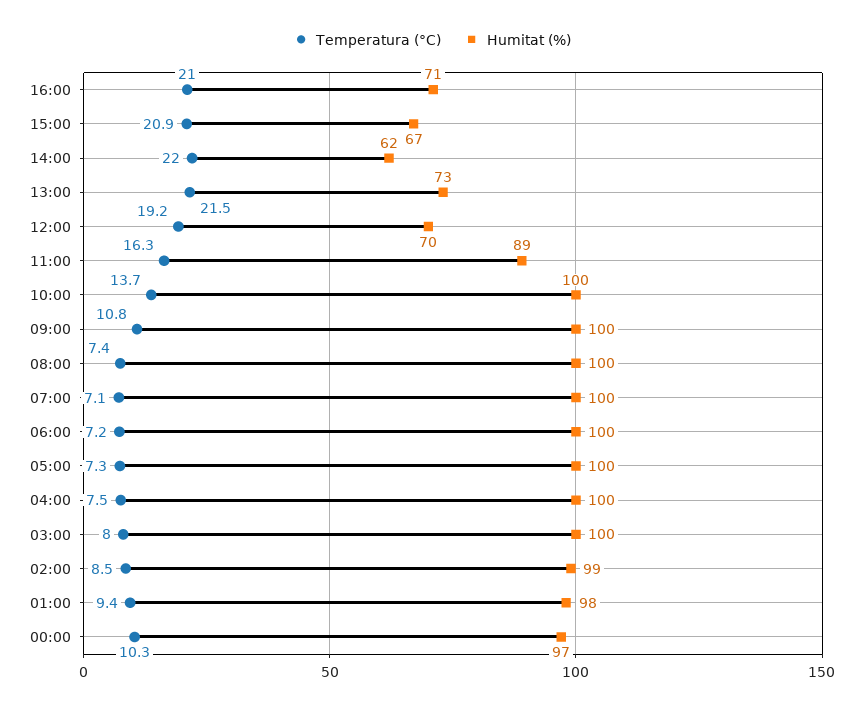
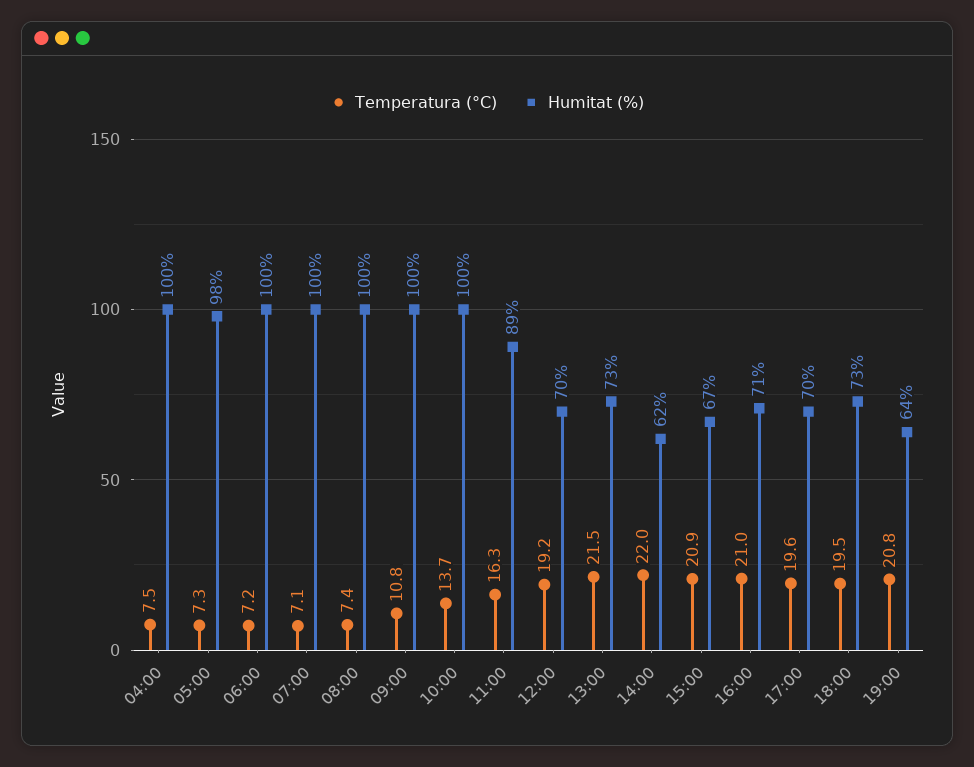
Humitat (%), 05:00: 100 -> 98
Temperatura (°C), 03:00: 8 -> none
Humitat (%), 03:00: 100 -> none
Temperatura (°C), 02:00: 8.5 -> none
Humitat (%), 02:00: 99 -> none
Temperatura (°C), 01:00: 9.4 -> none
Humitat (%), 01:00: 98 -> none
Temperatura (°C), 00:00: 10.3 -> none
Humitat (%), 00:00: 97 -> none
Temperatura (°C), 17:00: none -> 19.6
Humitat (%), 17:00: none -> 70
Temperatura (°C), 18:00: none -> 19.5
Humitat (%), 18:00: none -> 73
Temperatura (°C), 19:00: none -> 20.8
Humitat (%), 19:00: none -> 64

